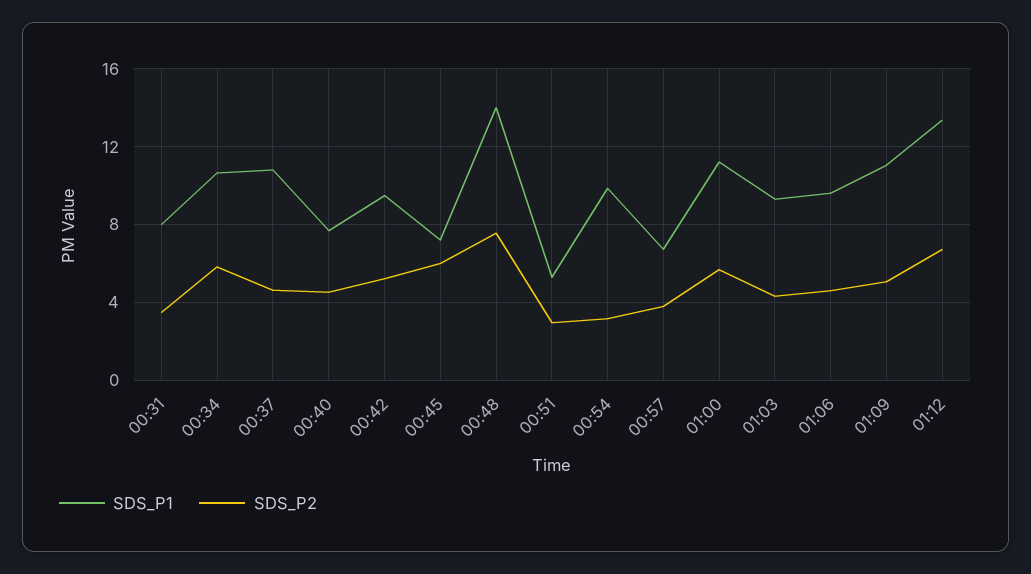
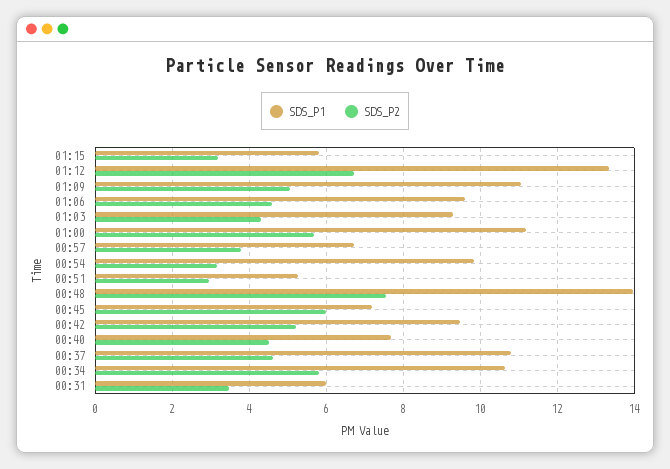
SDS_P1, 00:31: 8 -> 6
SDS_P1, 01:15: none -> 5.8
SDS_P2, 01:15: none -> 3.2

